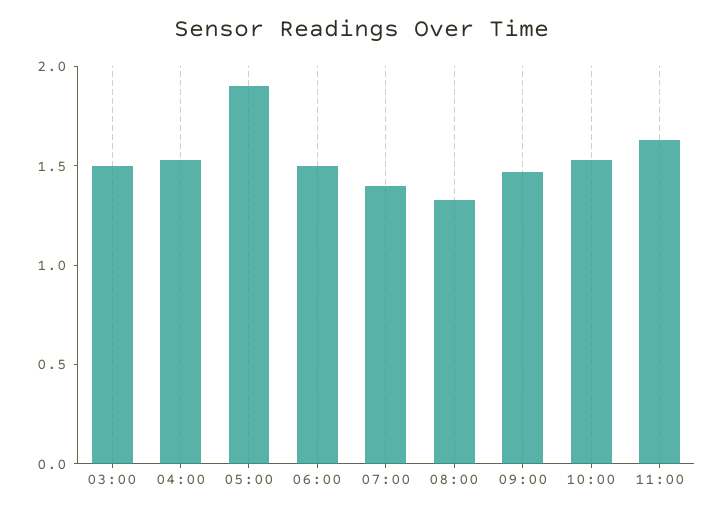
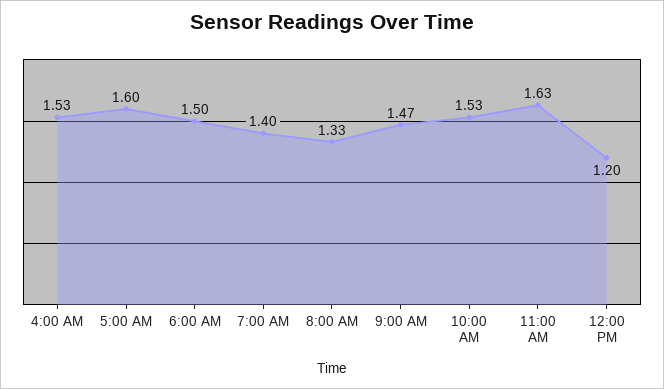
03:00: 1.5 -> none
05:00: 1.9 -> 1.6
12:00 PM: none -> 1.2

